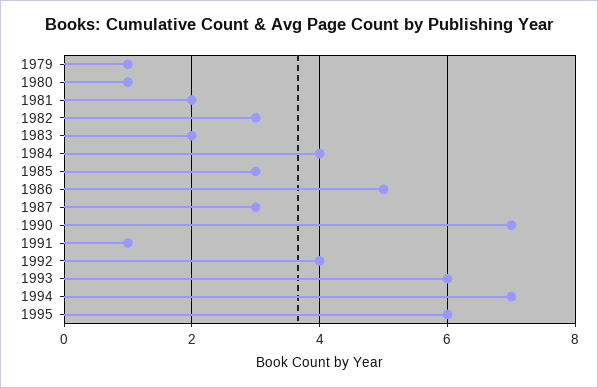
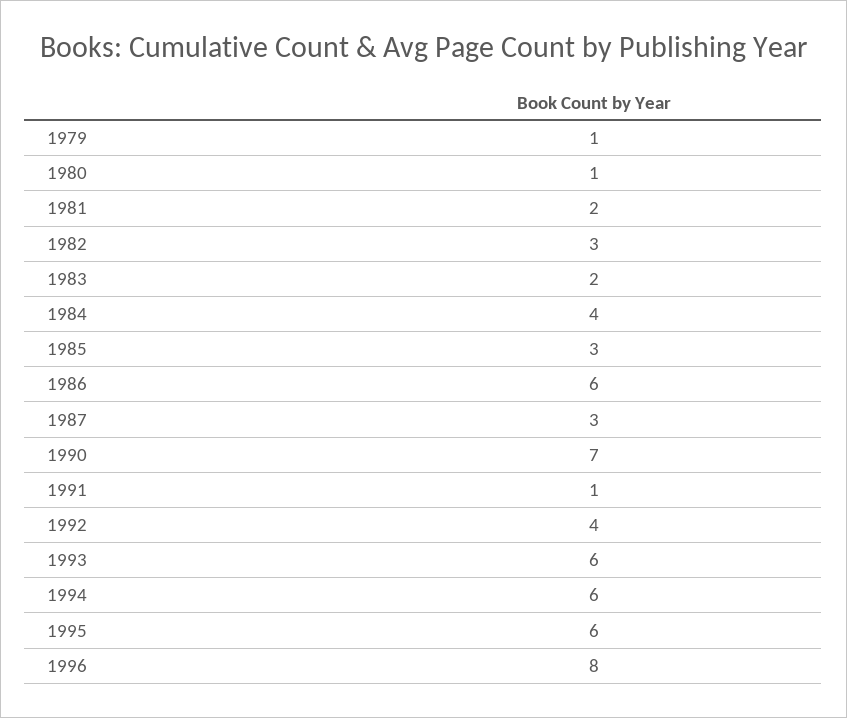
1986: 5 -> 6
1994: 7 -> 6
1996: none -> 8

